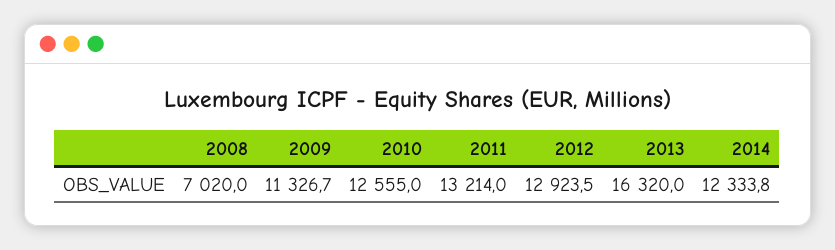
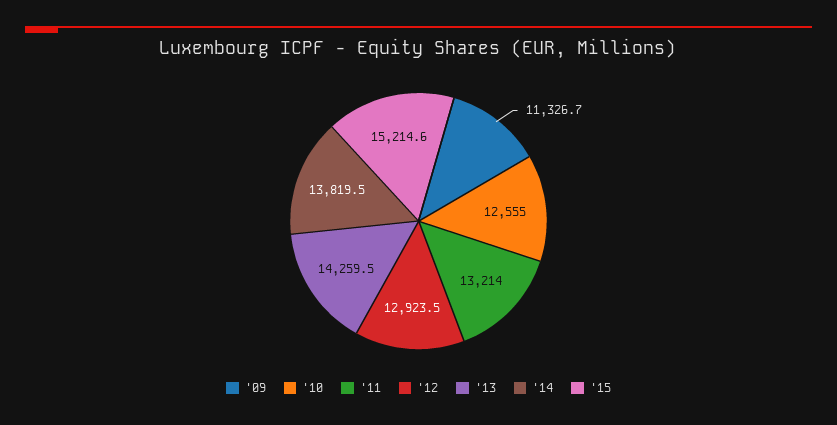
2008: 7020 -> none
2013: 16320 -> 14259.5
2014: 12333.8 -> 13819.5
'15: none -> 15214.6

